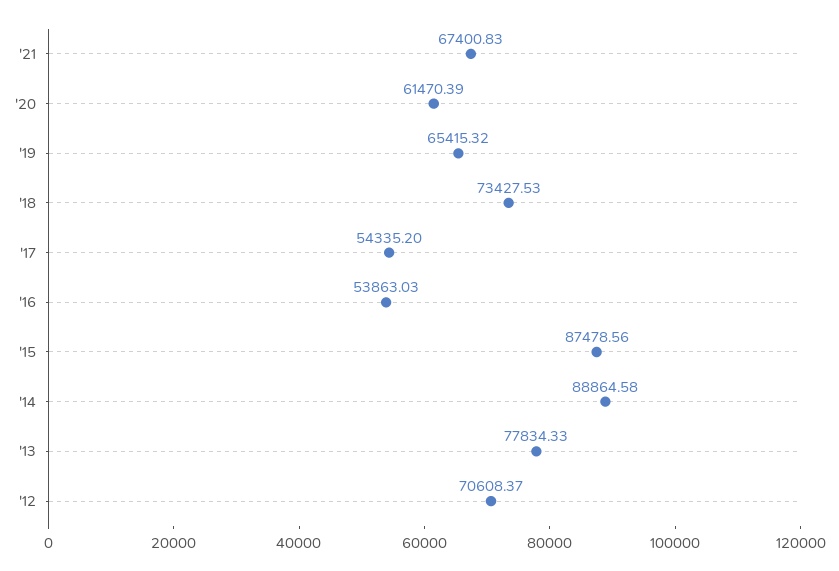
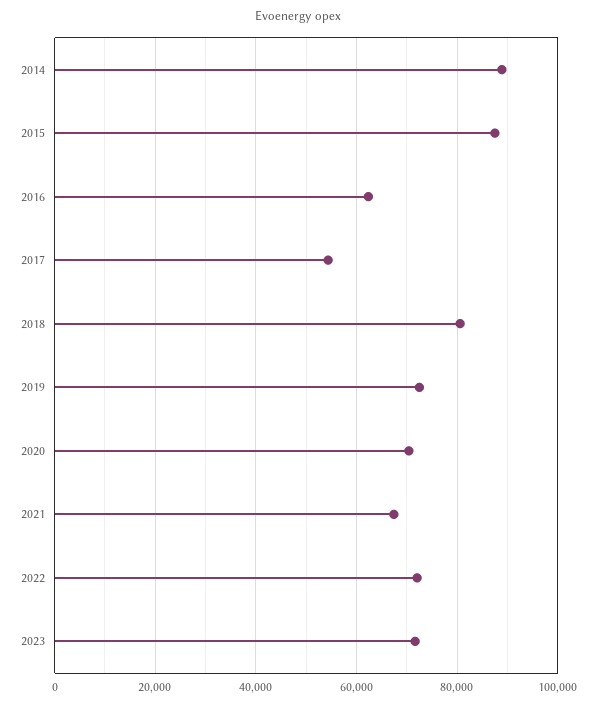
'20: 61470.39 -> 70000
'19: 65415.32 -> 72000
'18: 73427.53 -> 80000
'16: 53863.03 -> 62000
'13: 77834.33 -> none
'12: 70608.37 -> none
2022: none -> 72000
2023: none -> 72000

